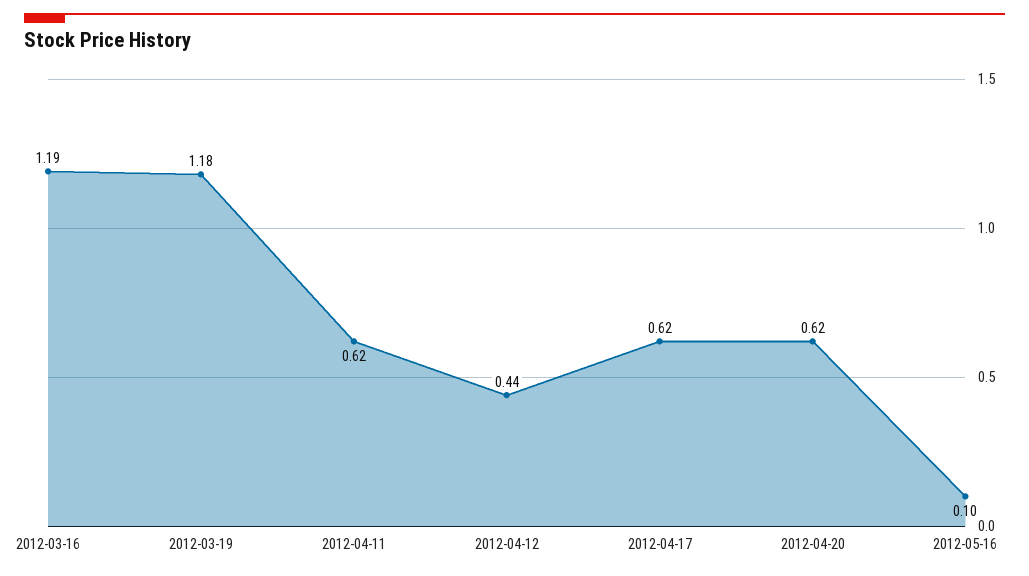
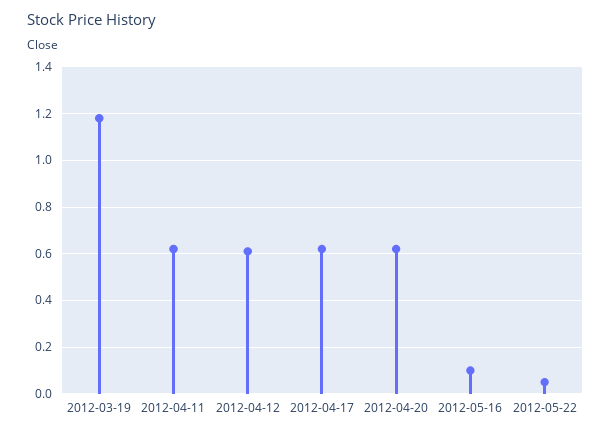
2012-03-16: 1.19 -> none
2012-04-12: 0.44 -> 0.6
2012-05-22: none -> 0.05

